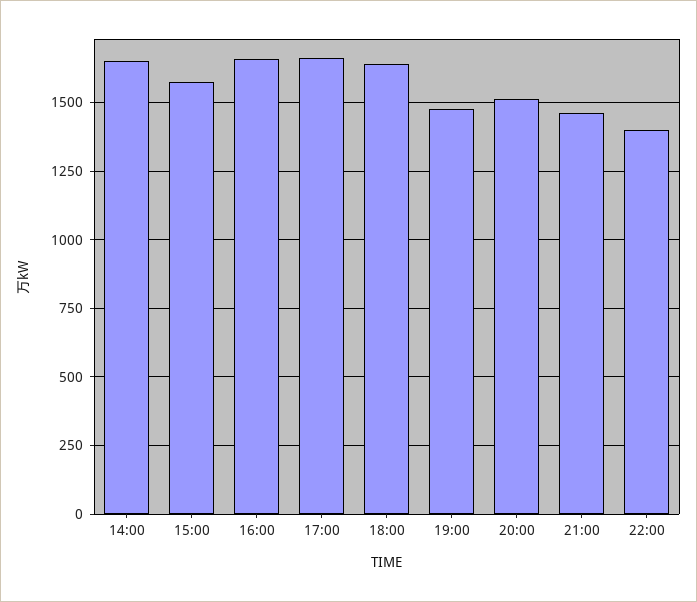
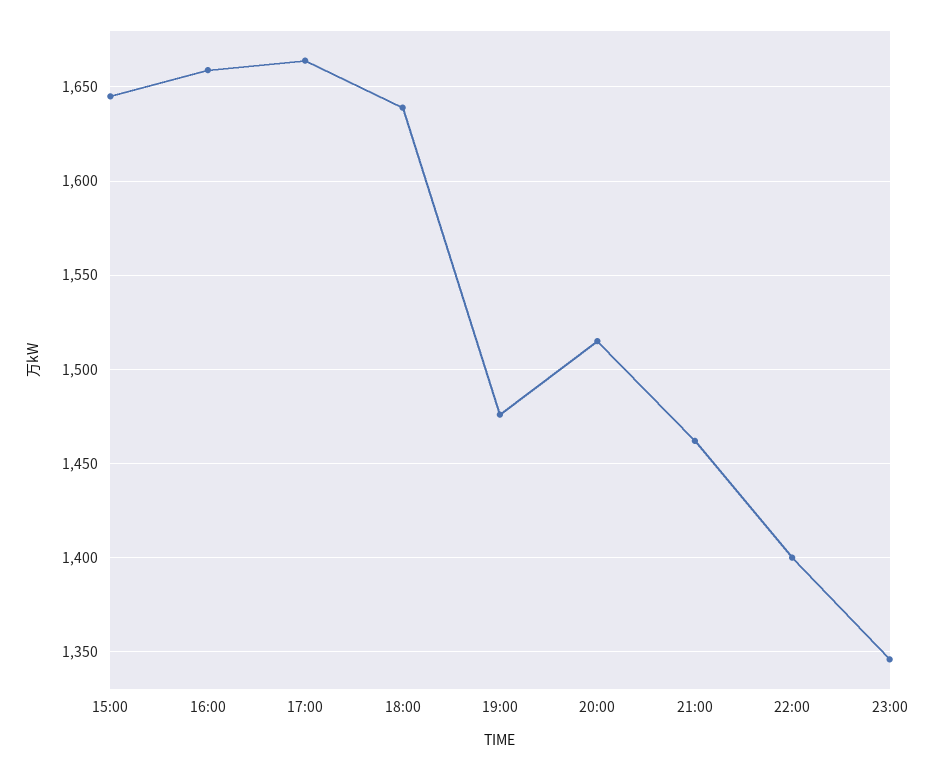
14:00: 1650 -> none
15:00: 1575 -> 1645
23:00: none -> 1345

